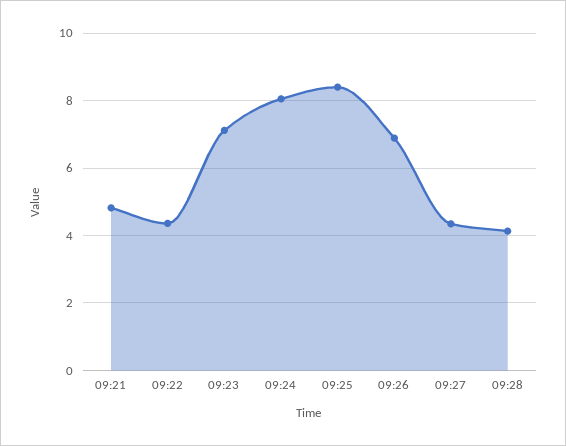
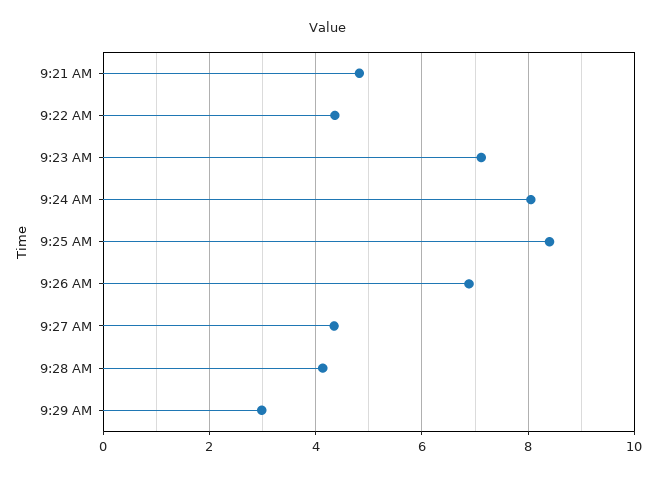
9:29 AM: none -> 3

